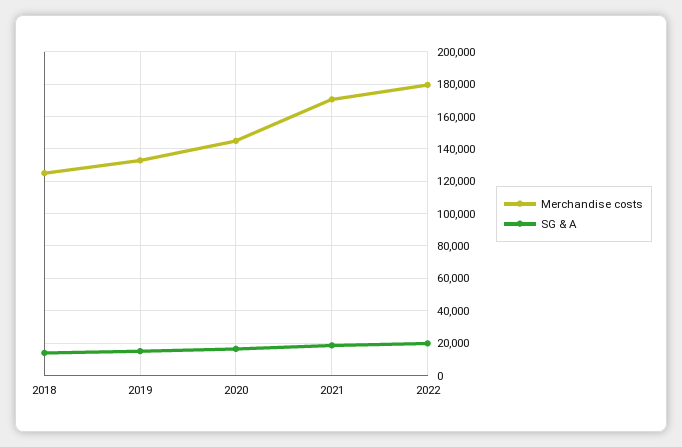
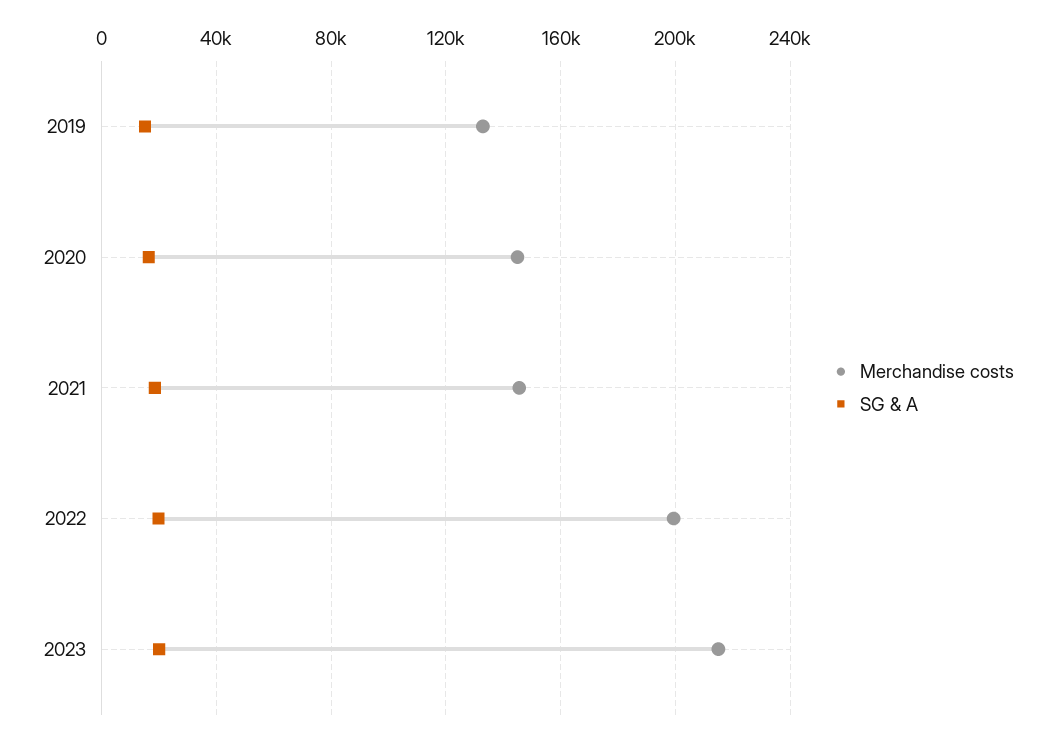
Merchandise costs, 2018: 125000 -> none
SG & A, 2018: 15000 -> none
Merchandise costs, 2021: 170000 -> 145000
Merchandise costs, 2022: 180000 -> 200000
Merchandise costs, 2023: none -> 215000
SG & A, 2023: none -> 20000

